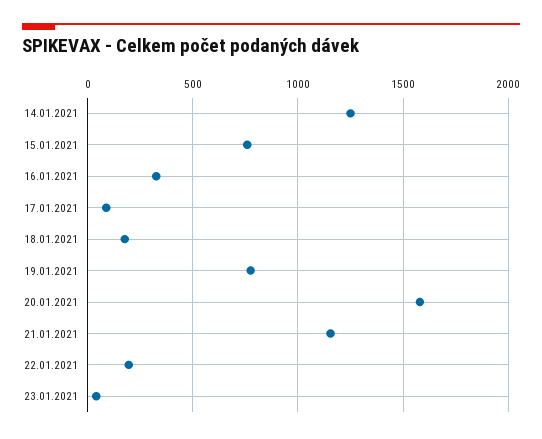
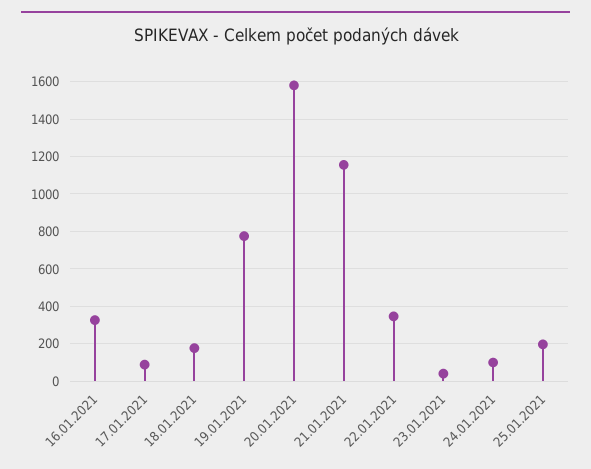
14.01.2021: 1250 -> none
15.01.2021: 750 -> none
22.01.2021: 200 -> 350
24.01.2021: none -> 100
25.01.2021: none -> 200

